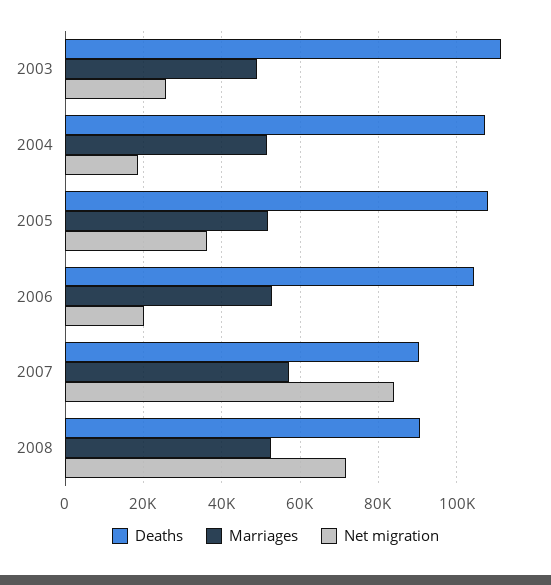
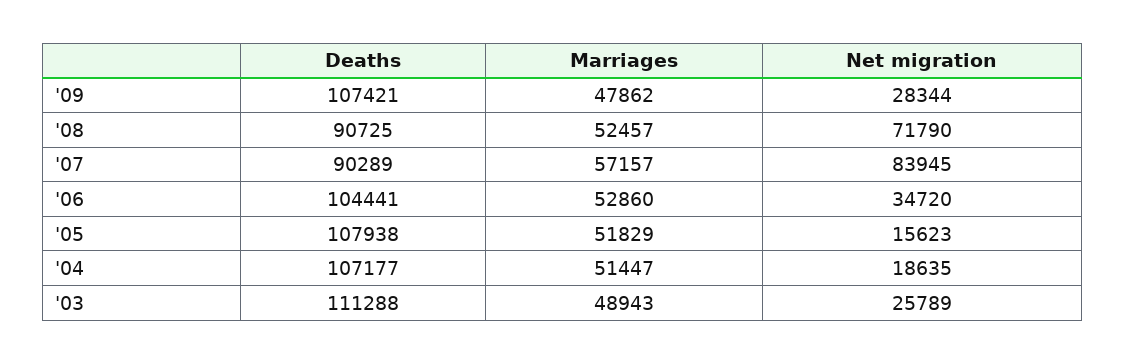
Net migration, 2005: 36000 -> 15623
Net migration, 2006: 20000 -> 34720
Deaths, '09: none -> 107421
Marriages, '09: none -> 47862
Net migration, '09: none -> 28344

